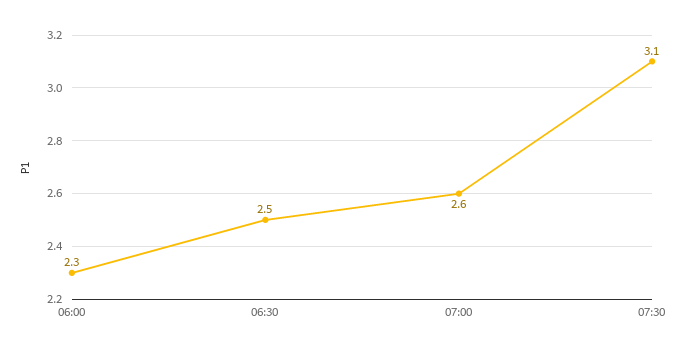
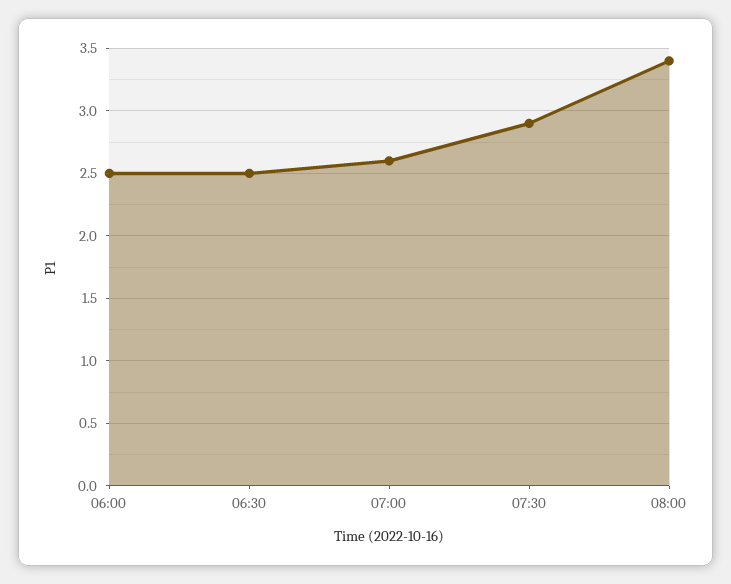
06:00: 2.3 -> 2.5
07:30: 3.1 -> 2.9
08:00: none -> 3.4

